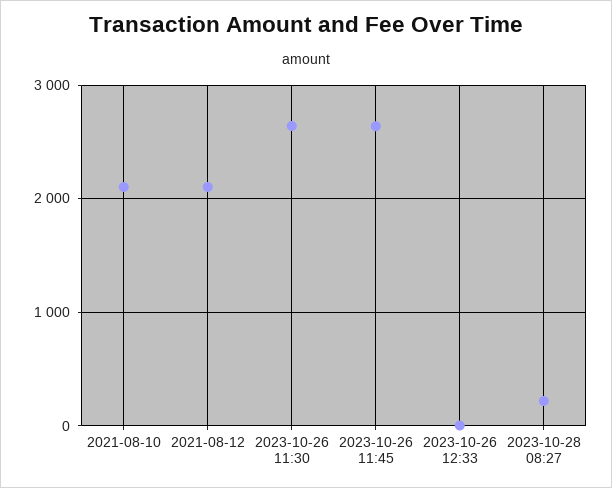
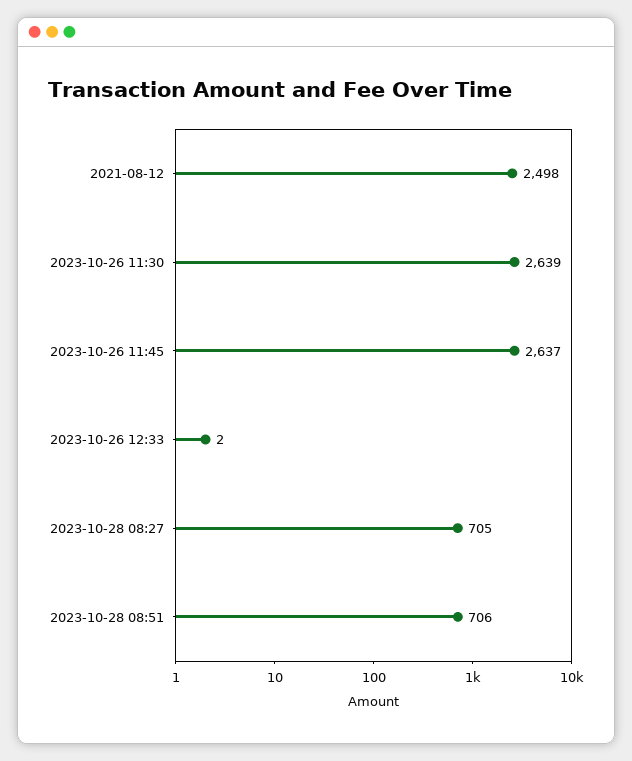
2021-08-10: 2100 -> none
2021-08-12: 2100 -> 2498
2023-10-28 08:27: 200 -> 705
2023-10-28 08:51: none -> 706

